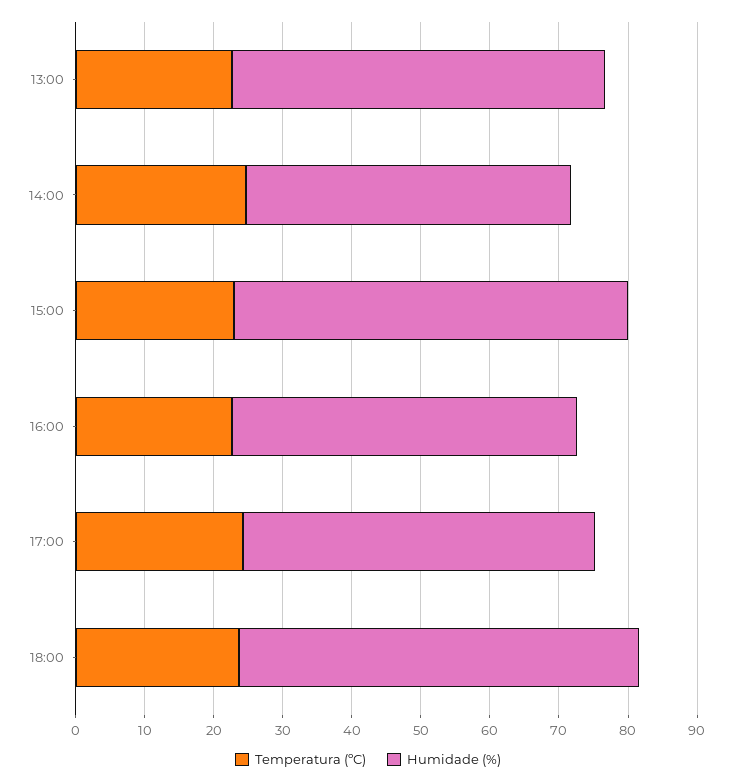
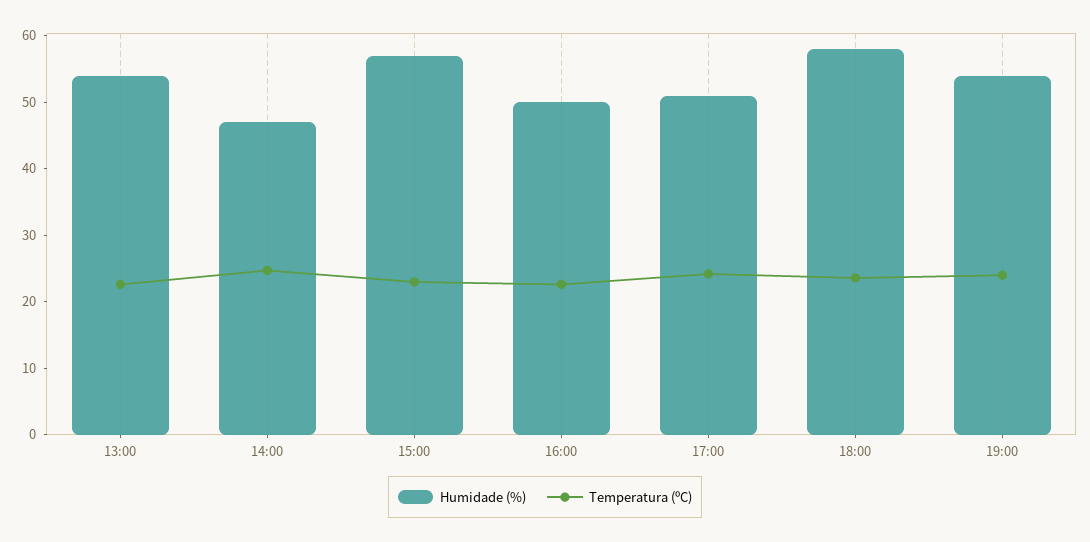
Humidade (%), 19:00: none -> 54
Temperatura (ºC), 19:00: none -> 24

